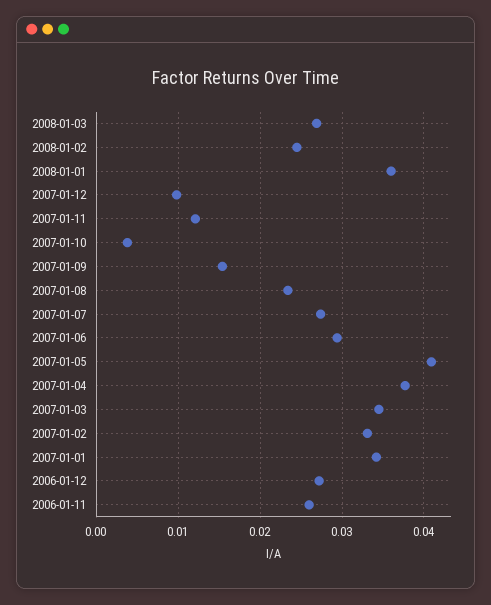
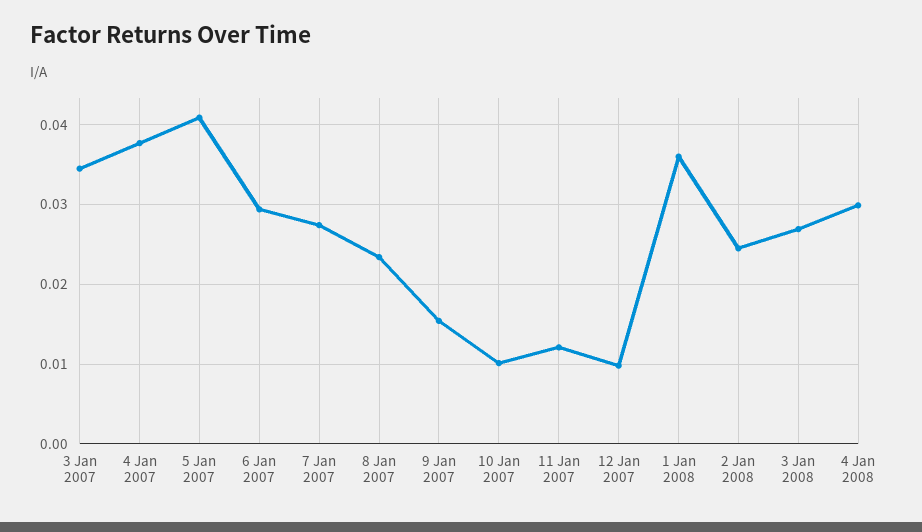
2007-01-10: 0.004 -> 0.01
2007-01-02: 0.033 -> none
2007-01-01: 0.034 -> none
2006-01-12: 0.027 -> none
2006-01-11: 0.026 -> none
4 Jan 2008: none -> 0.03

